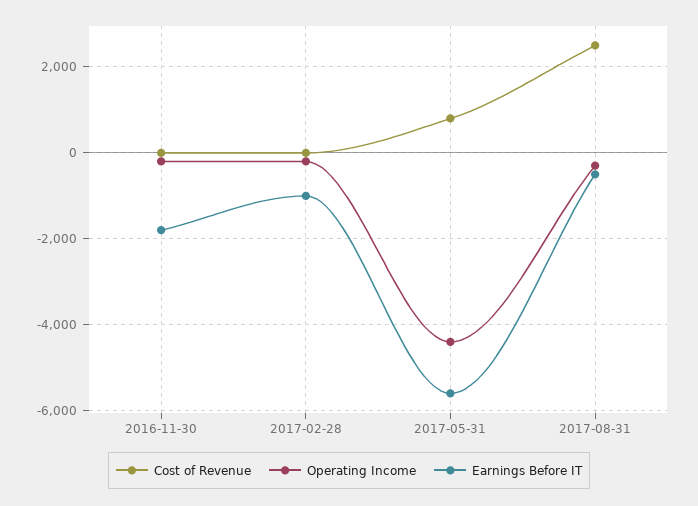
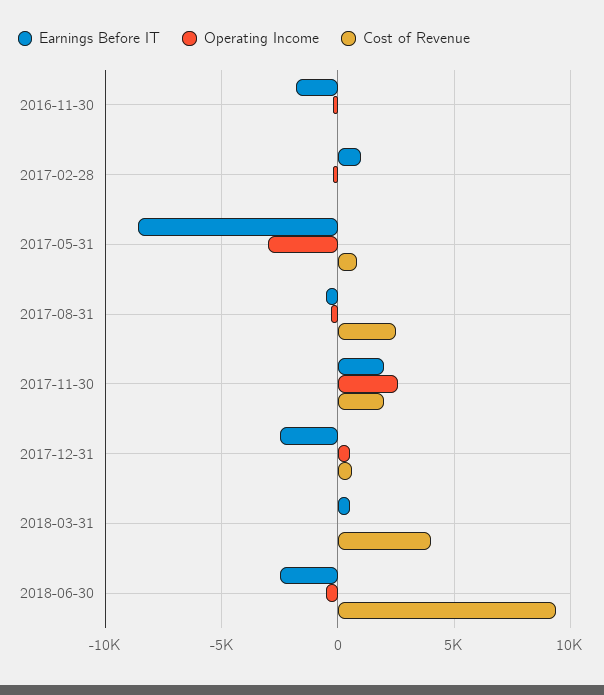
Earnings Before IT, 2017-02-28: -1000 -> 1000
Operating Income, 2017-05-31: -4400 -> -3000
Earnings Before IT, 2017-05-31: -5600 -> -8500
Earnings Before IT, 2017-11-30: none -> 2000
Operating Income, 2017-11-30: none -> 2500
Cost of Revenue, 2017-11-30: none -> 2000
Earnings Before IT, 2017-12-31: none -> -2500
Operating Income, 2017-12-31: none -> 500
Cost of Revenue, 2017-12-31: none -> 500
Earnings Before IT, 2018-03-31: none -> 500
Operating Income, 2018-03-31: none -> 0
Cost of Revenue, 2018-03-31: none -> 4000
Earnings Before IT, 2018-06-30: none -> -2500
Operating Income, 2018-06-30: none -> -500
Cost of Revenue, 2018-06-30: none -> 9500

